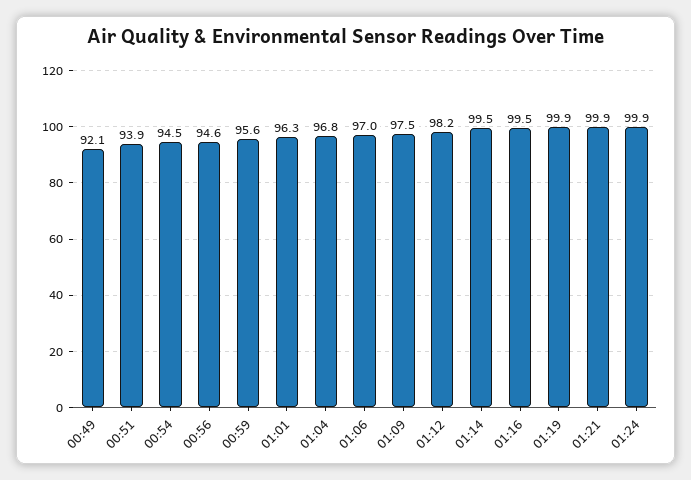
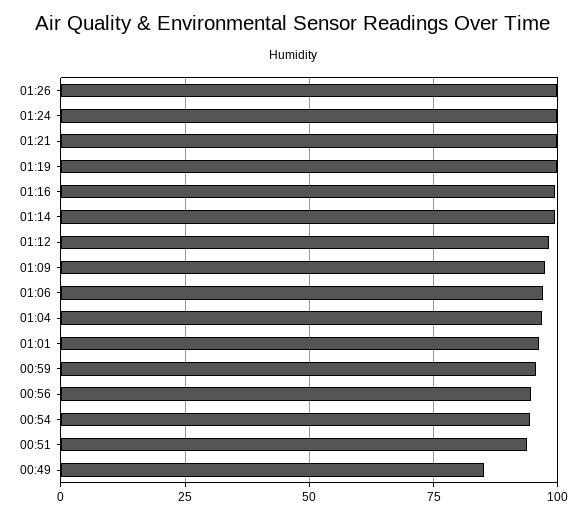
00:49: 92.1 -> 85
01:26: none -> 100

